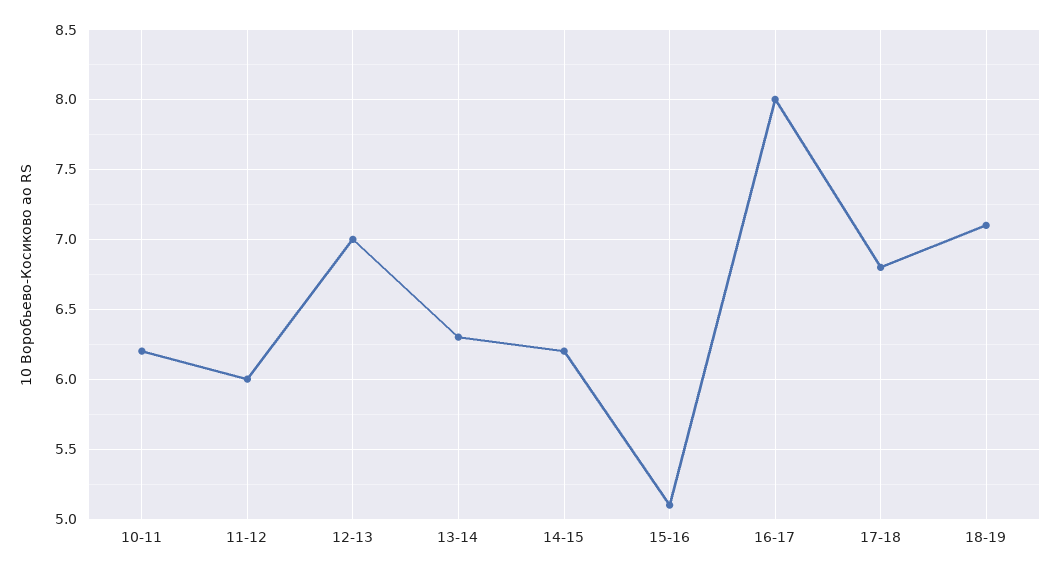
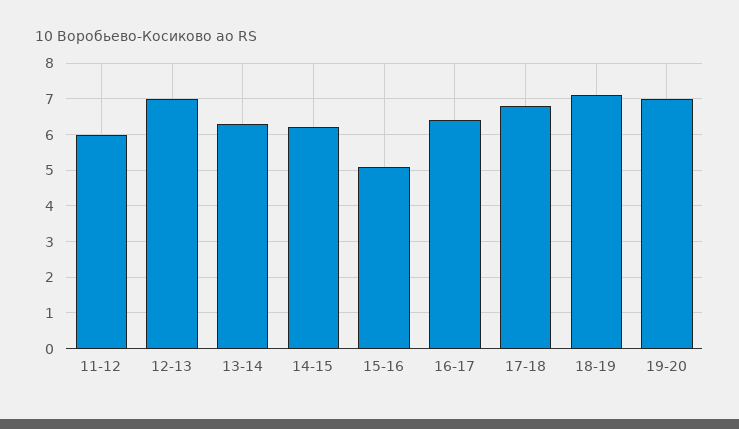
10-11: 6.2 -> none
16-17: 8 -> 6.5
19-20: none -> 7

